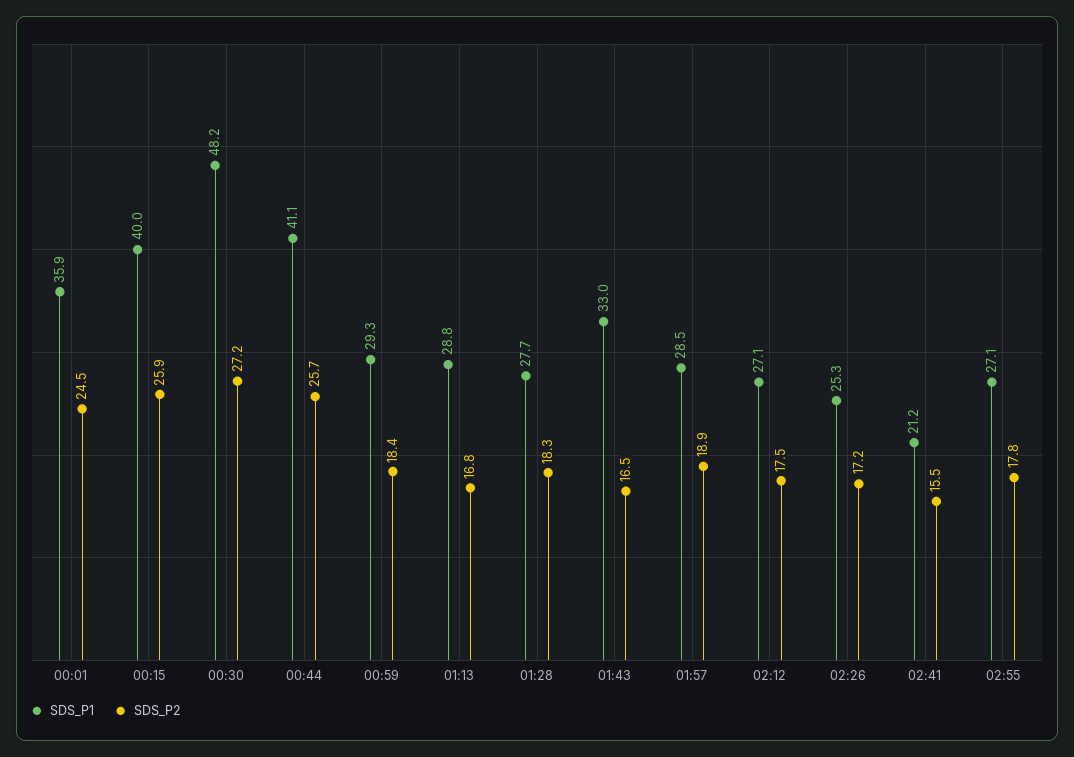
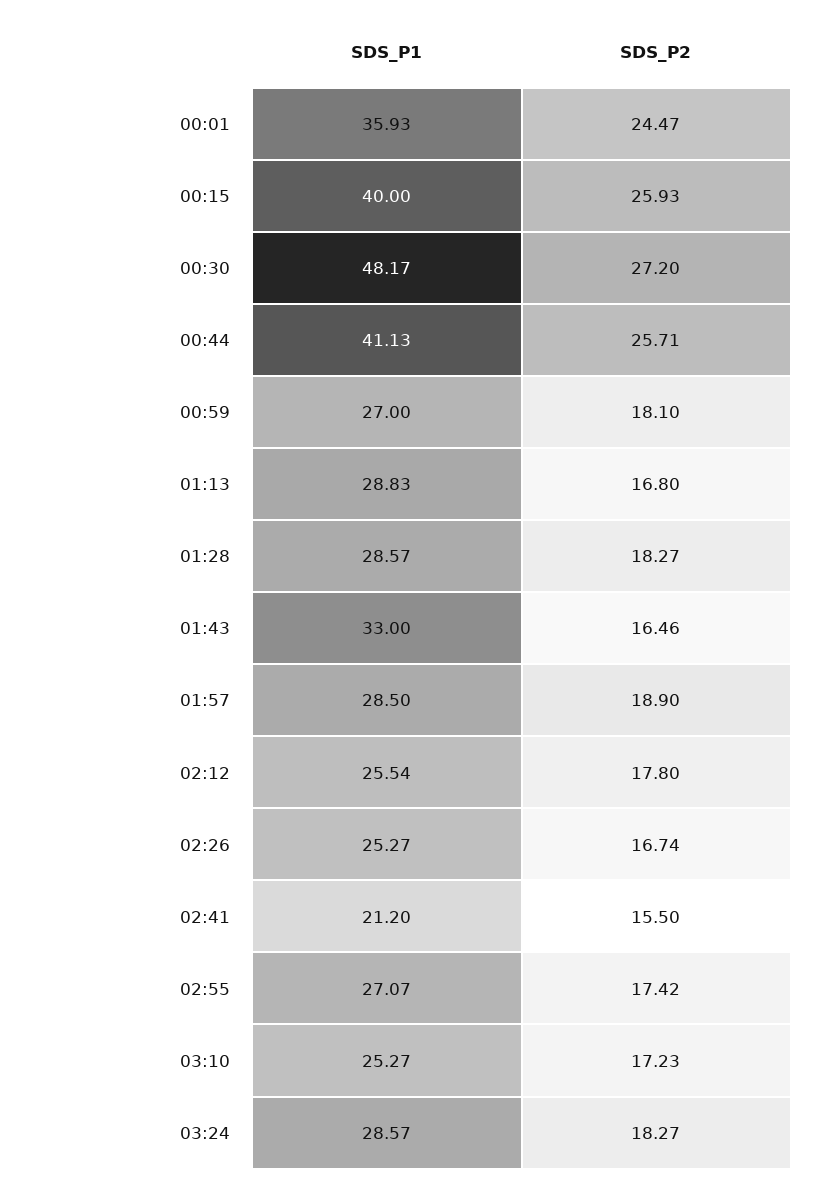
SDS_P1, 00:59: 29.3 -> 27
SDS_P2, 00:59: 18.4 -> 18.1
SDS_P1, 01:28: 27.7 -> 28.57
SDS_P1, 02:12: 27.1 -> 25.54
SDS_P2, 02:12: 17.5 -> 17.8
SDS_P2, 02:26: 17.2 -> 16.74
SDS_P2, 02:55: 17.8 -> 17.42
SDS_P1, 03:10: none -> 25.27
SDS_P2, 03:10: none -> 17.23
SDS_P1, 03:24: none -> 28.57
SDS_P2, 03:24: none -> 18.27

